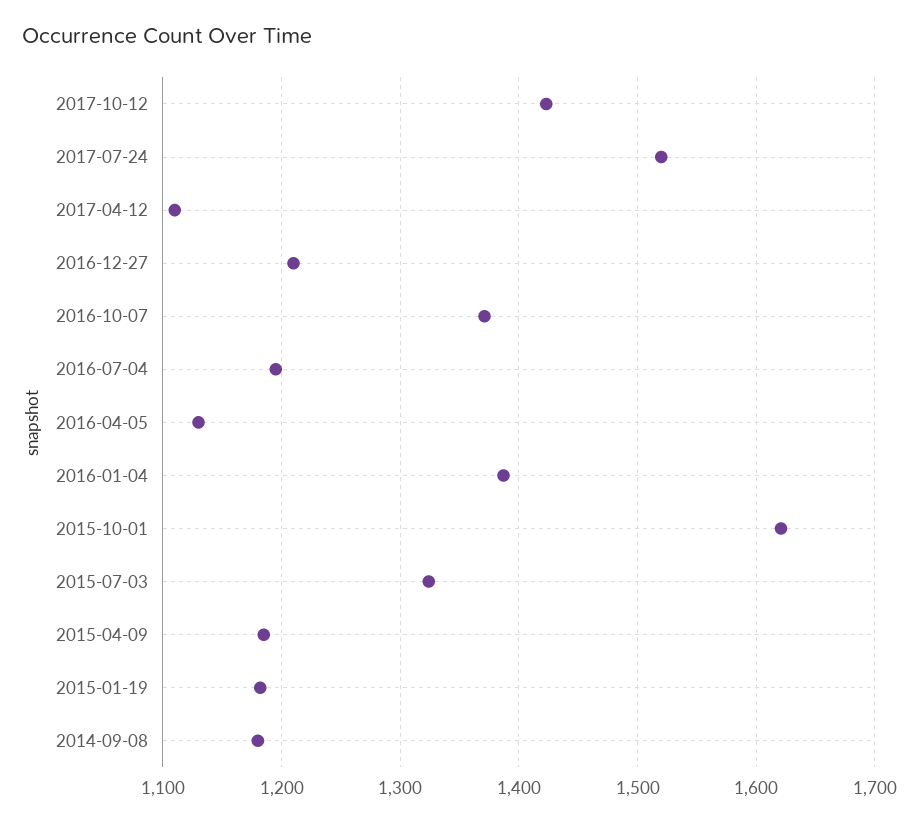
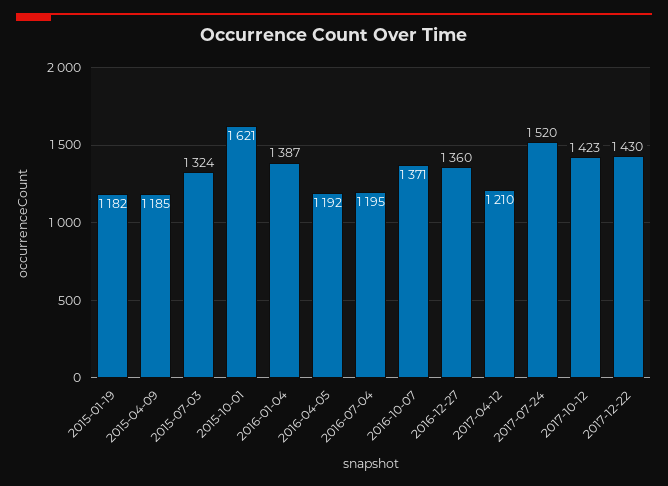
2017-04-12: 1110 -> 1210
2016-12-27: 1210 -> 1360
2016-04-05: 1130 -> 1192
2014-09-08: 1180 -> none
2017-12-22: none -> 1430

